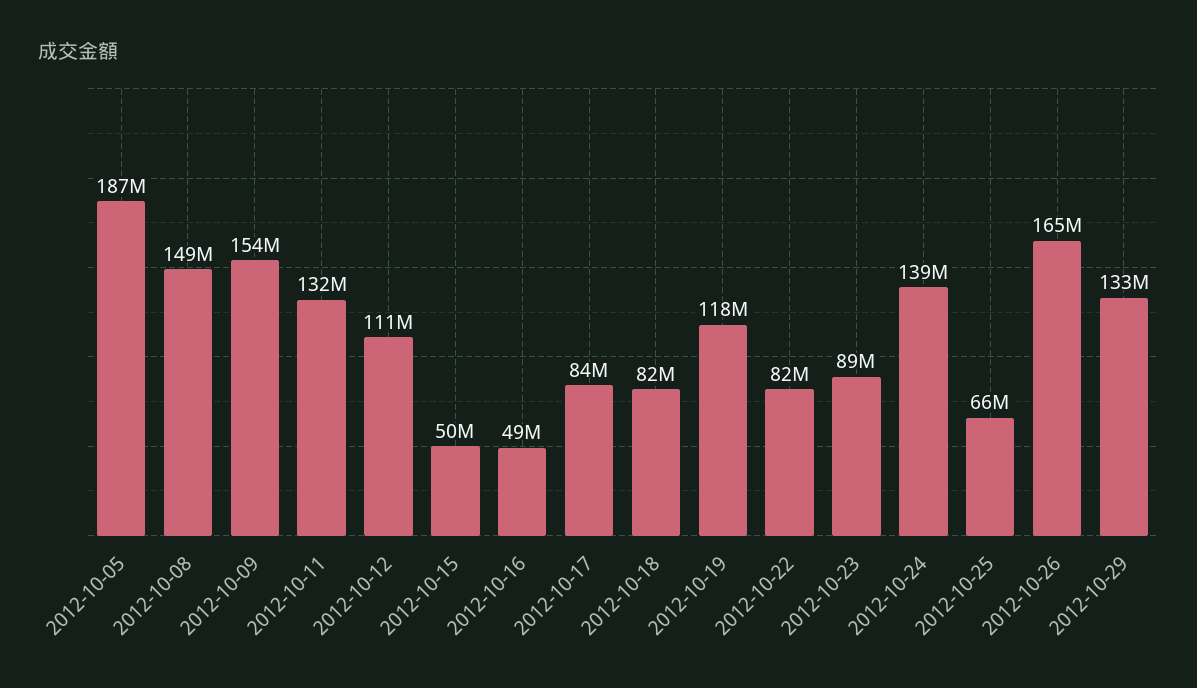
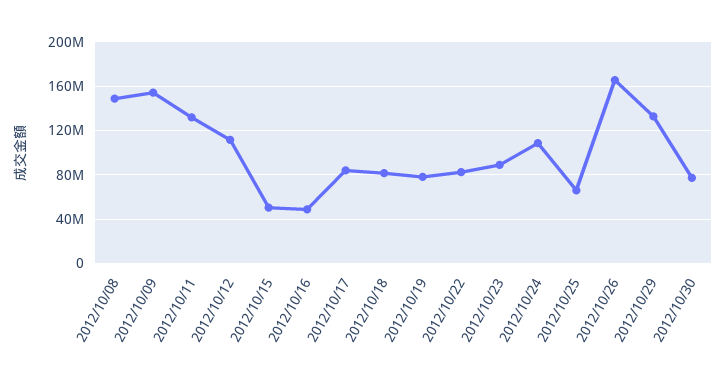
2012-10-05: 187000000 -> none
2012-10-19: 118000000 -> 80000000
2012-10-24: 139000000 -> 110000000
2012/10/30: none -> 80000000

